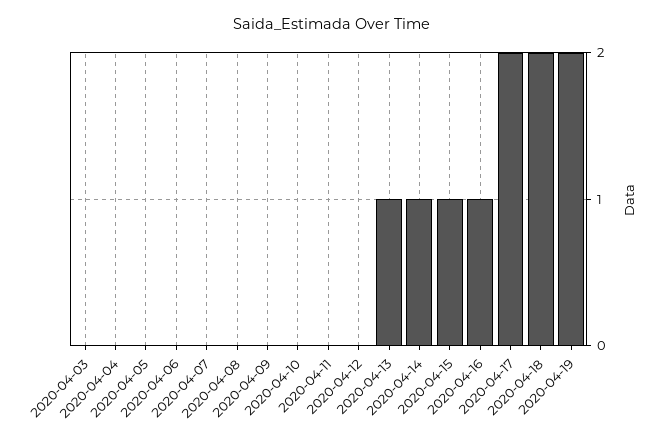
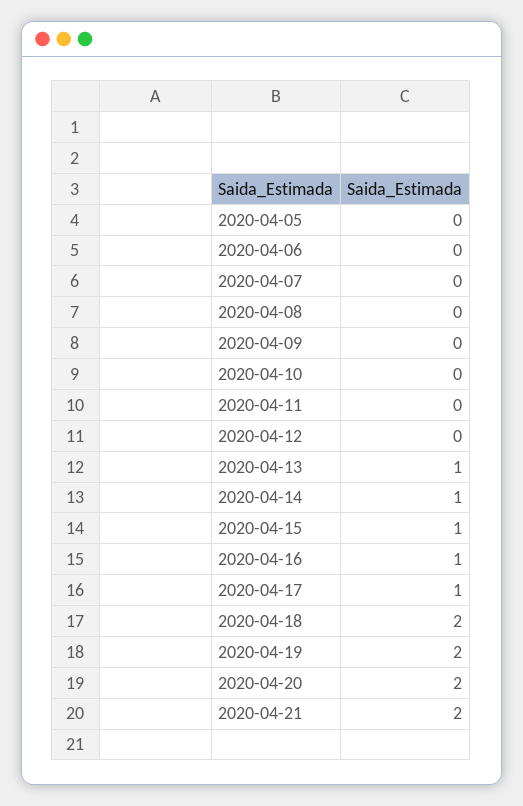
2020-04-03: 0 -> none
2020-04-04: 0 -> none
2020-04-17: 2 -> 1
2020-04-20: none -> 2
2020-04-21: none -> 2

